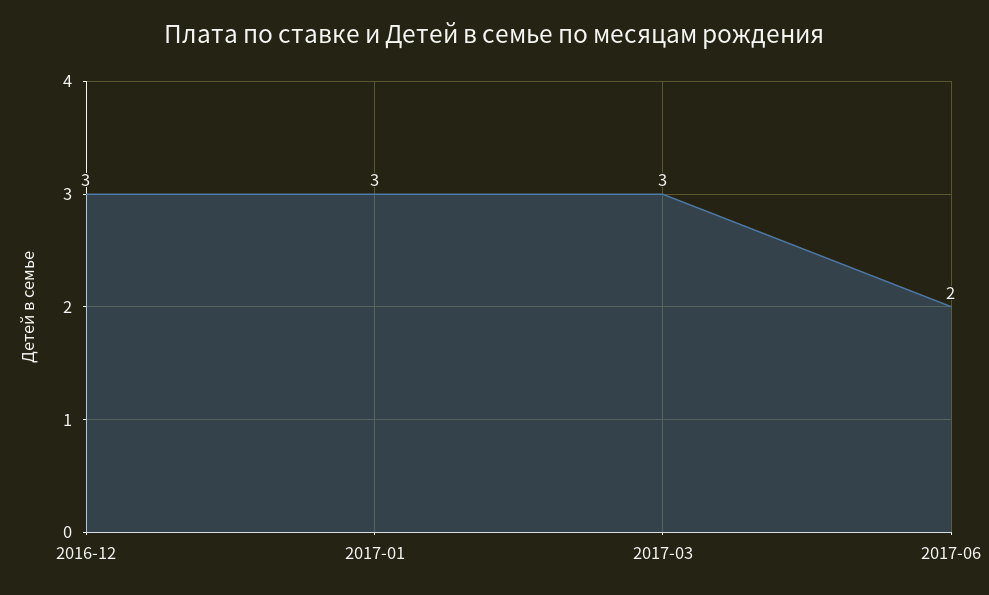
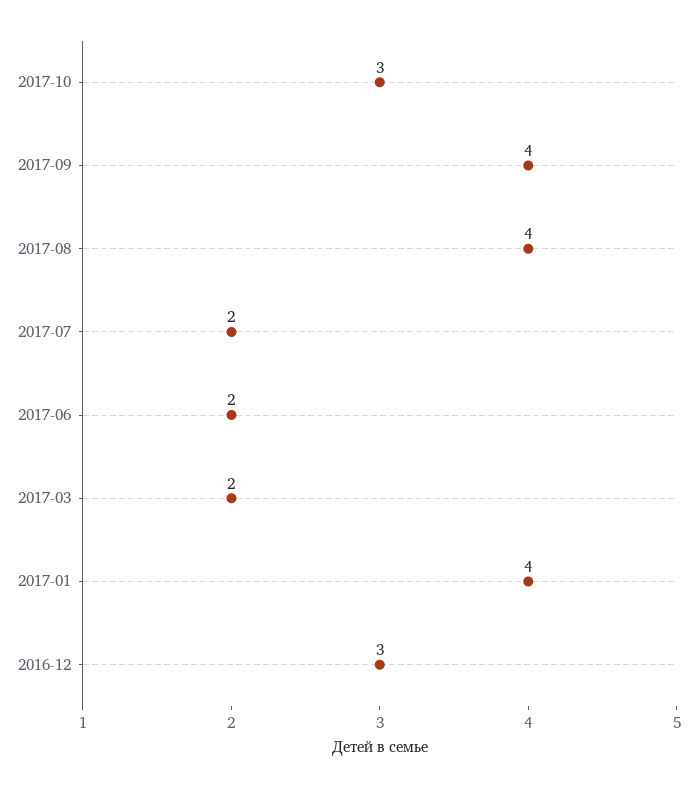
2017-01: 3 -> 4
2017-03: 3 -> 2
2017-10: none -> 3
2017-09: none -> 4
2017-08: none -> 4
2017-07: none -> 2

